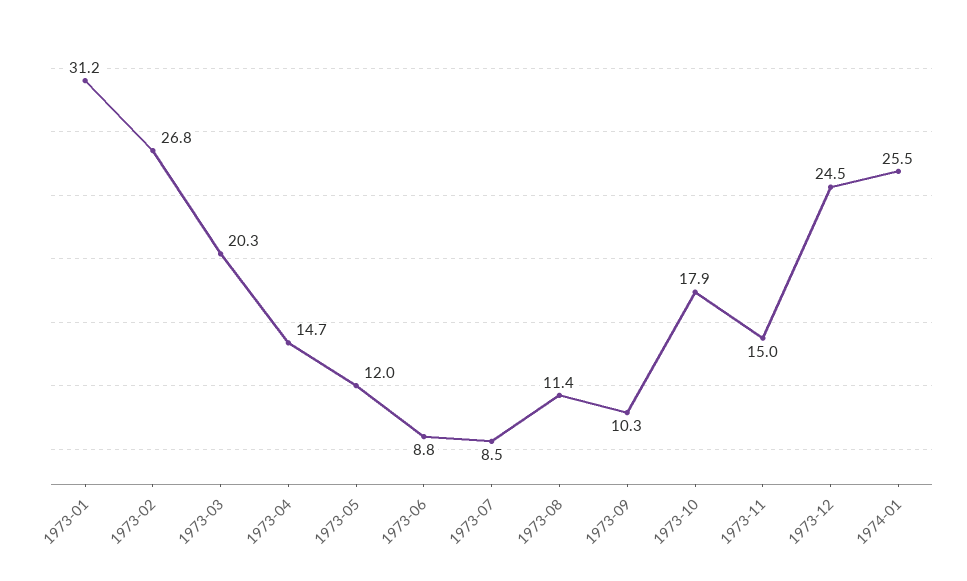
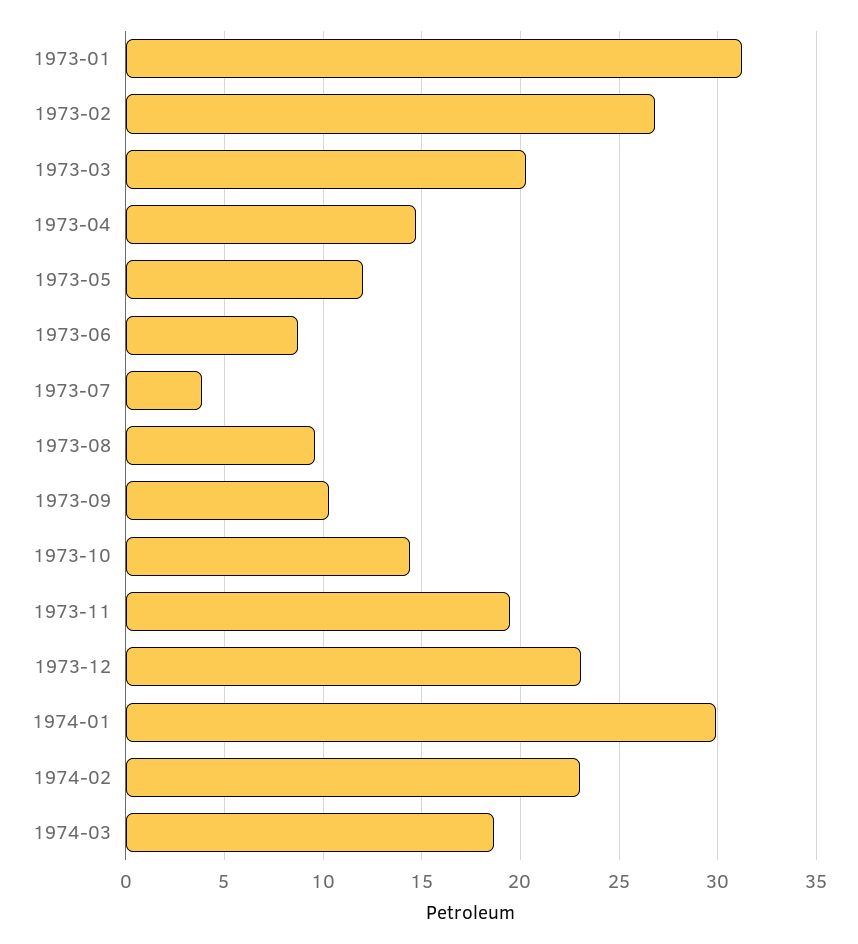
1973-07: 8.5 -> 4
1973-08: 11.4 -> 9.5
1973-10: 17.9 -> 14.5
1973-11: 15 -> 19.5
1973-12: 24.5 -> 23
1974-01: 25.5 -> 30
1974-02: none -> 23
1974-03: none -> 18.5

